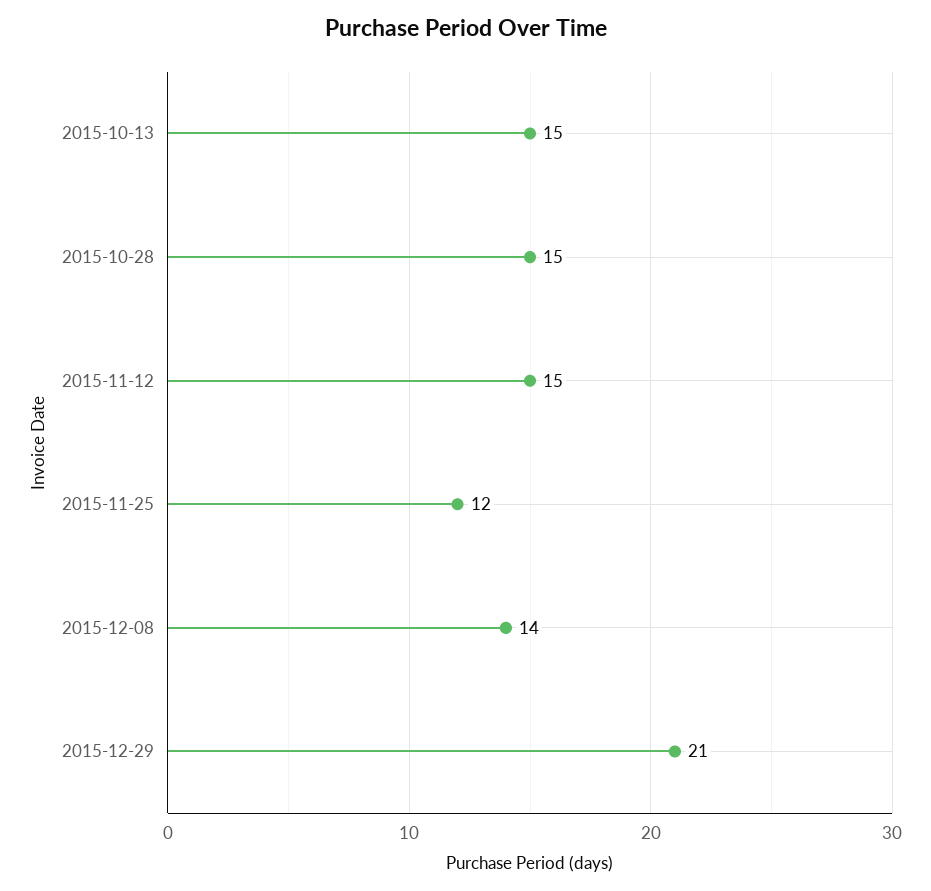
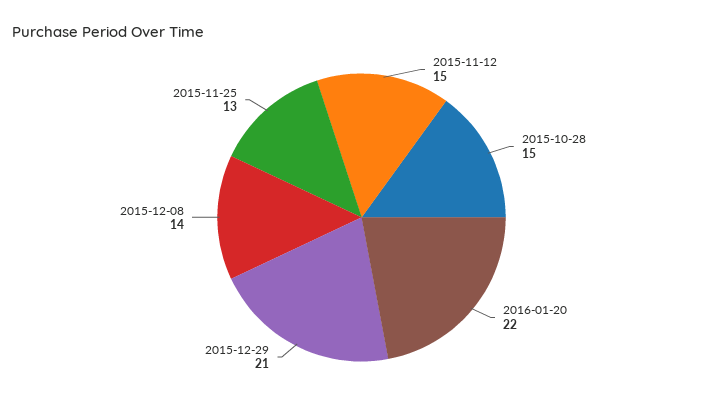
2015-10-13: 15 -> none
2015-11-25: 12 -> 13
2016-01-20: none -> 22

